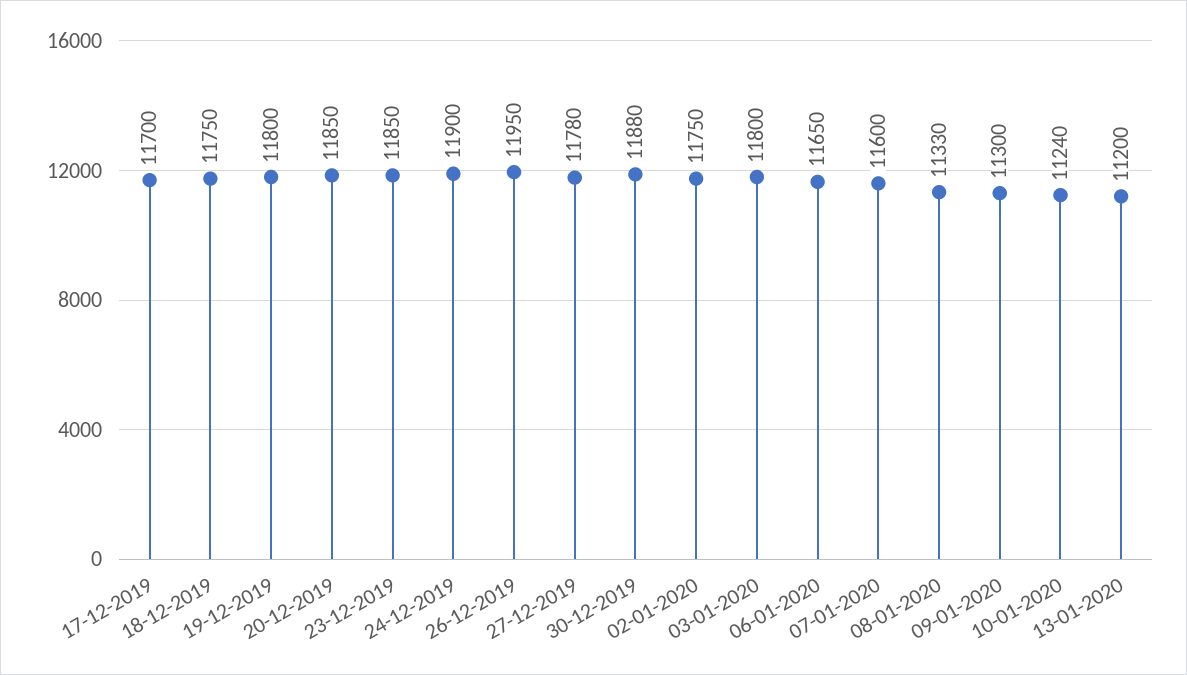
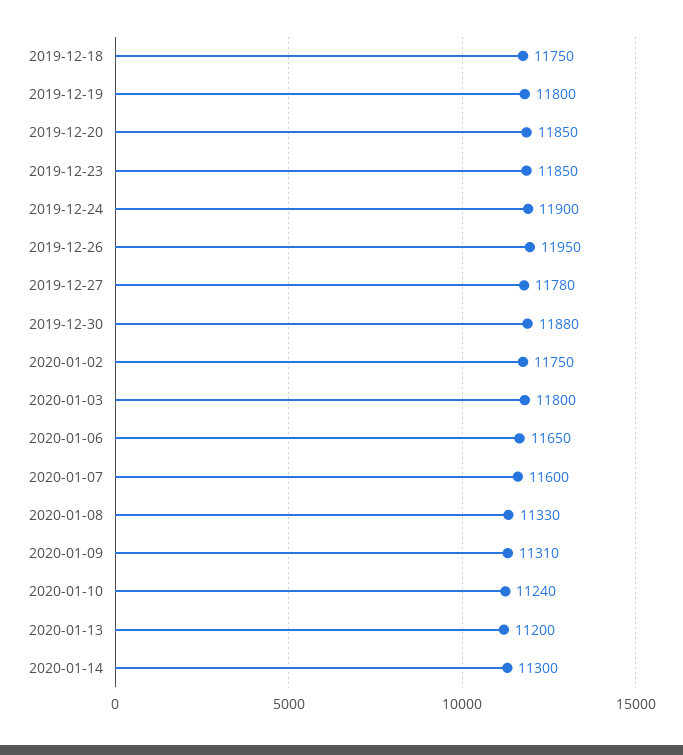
17-12-2019: 11700 -> none
09-01-2020: 11300 -> 11310
2020-01-14: none -> 11300

